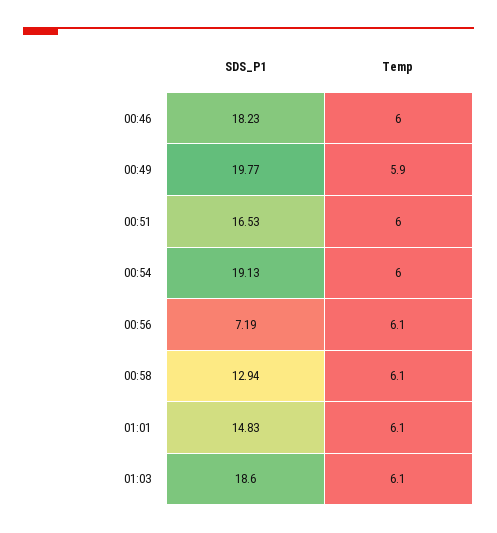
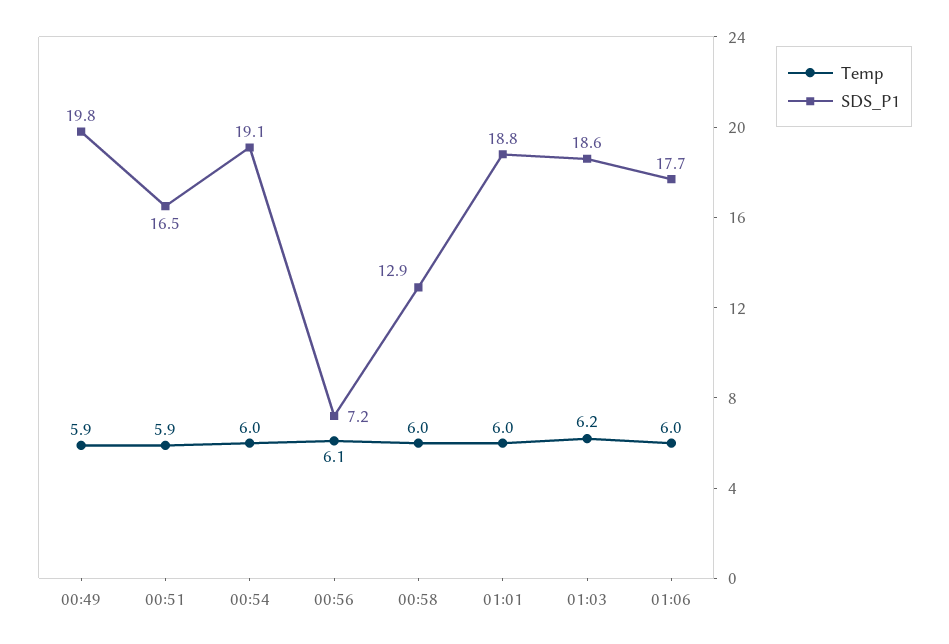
SDS_P1, 00:46: 18.23 -> none
Temp, 00:46: 6 -> none
Temp, 00:51: 6 -> 5.9
Temp, 00:58: 6.1 -> 6
SDS_P1, 01:01: 14.83 -> 18.8
Temp, 01:01: 6.1 -> 6
Temp, 01:03: 6.1 -> 6.2
Temp, 01:06: none -> 6
SDS_P1, 01:06: none -> 17.7

